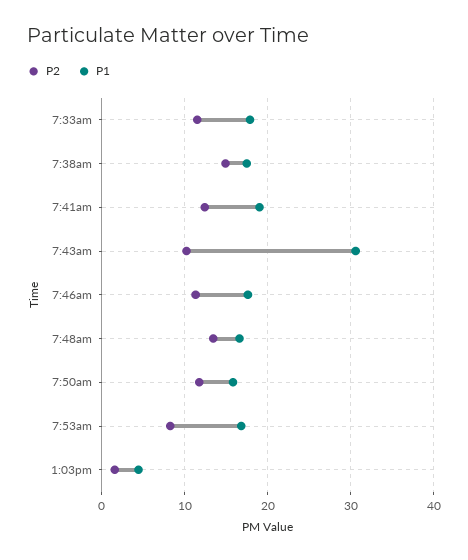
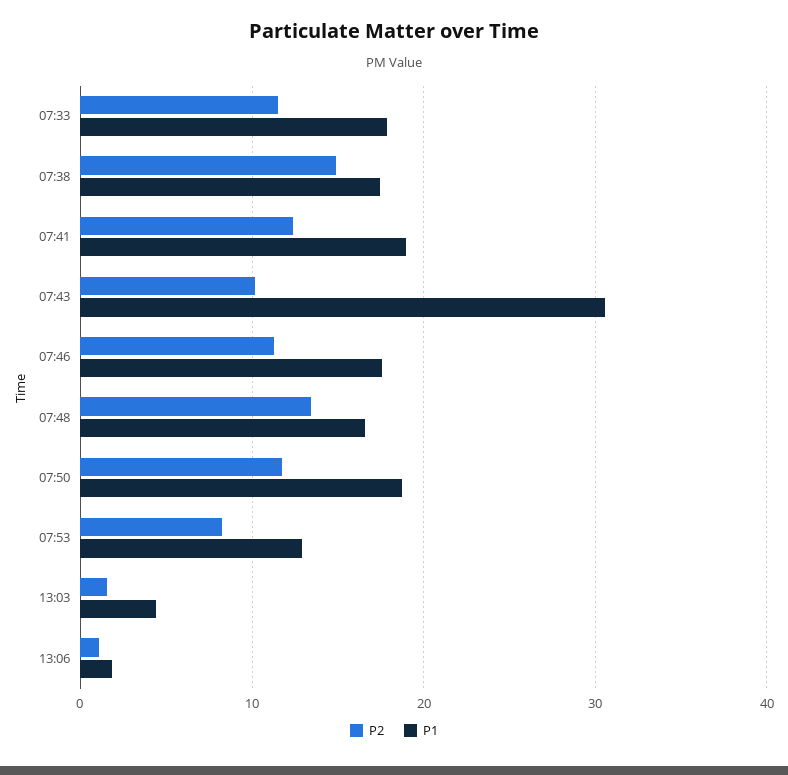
P1, 7:50am: 16 -> 19
P1, 7:53am: 17 -> 13
P2, 13:06: none -> 1
P1, 13:06: none -> 2

